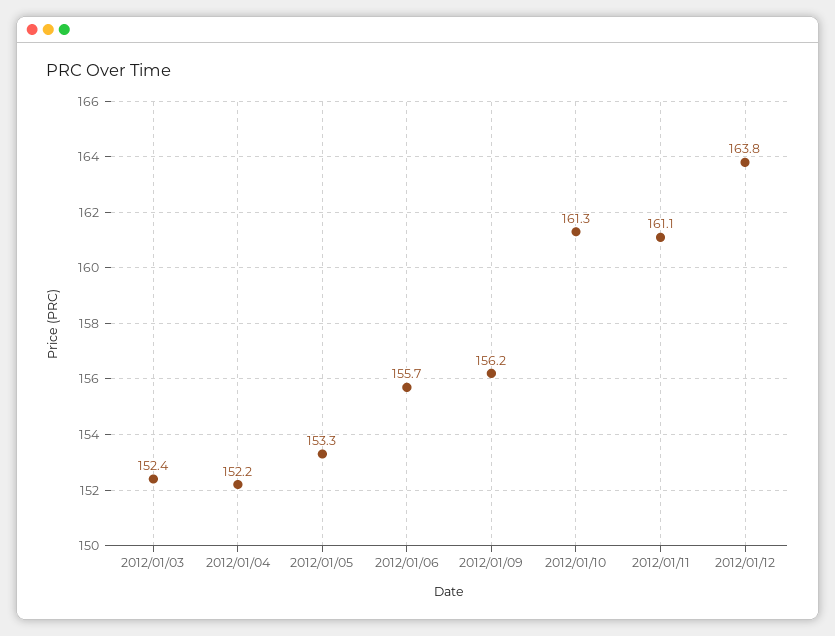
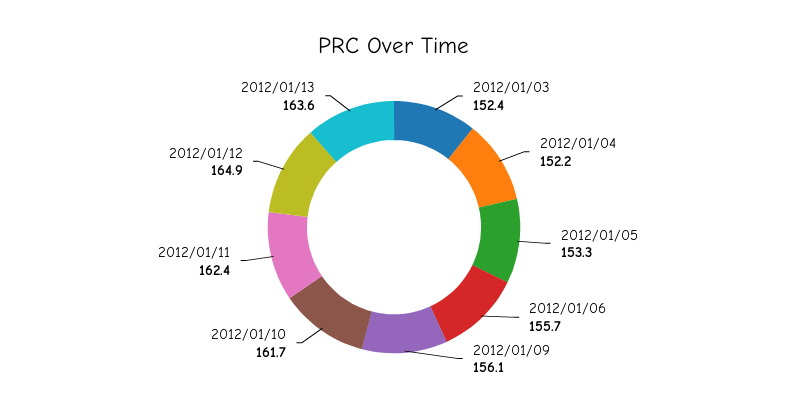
2012/01/09: 156.2 -> 156.1
2012/01/10: 161.3 -> 161.7
2012/01/11: 161.1 -> 162.4
2012/01/12: 163.8 -> 164.9
2012/01/13: none -> 163.6

